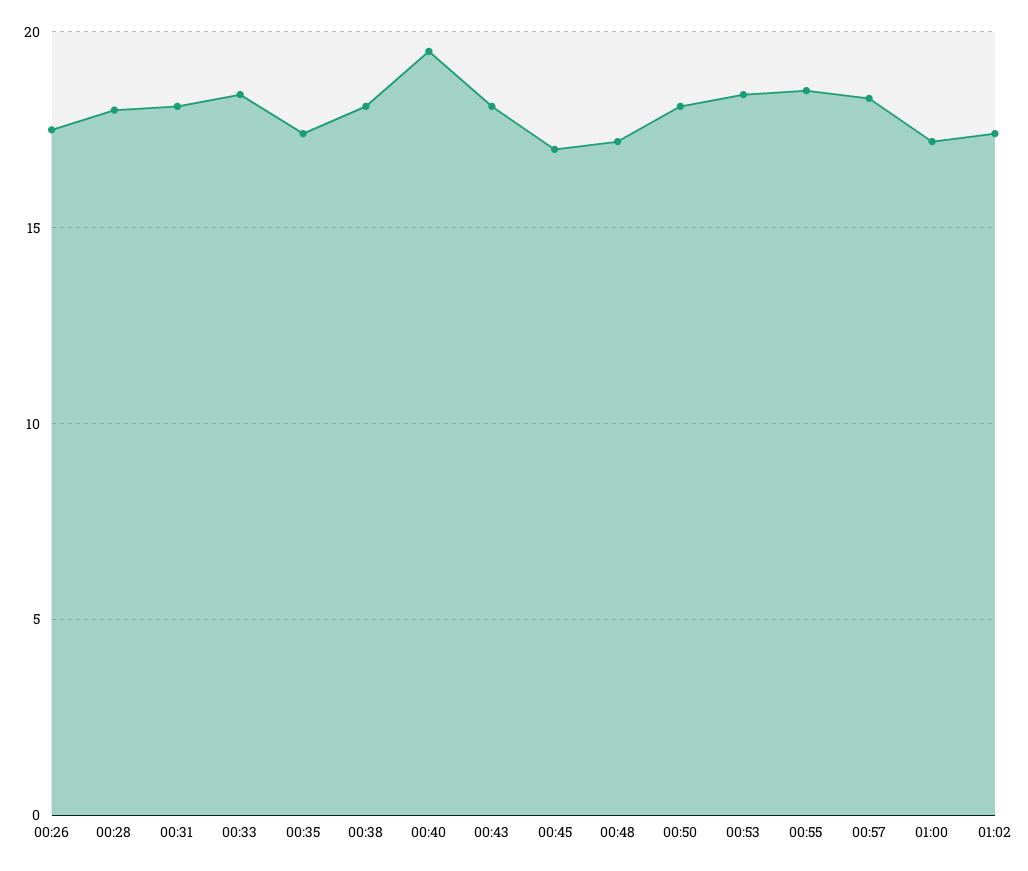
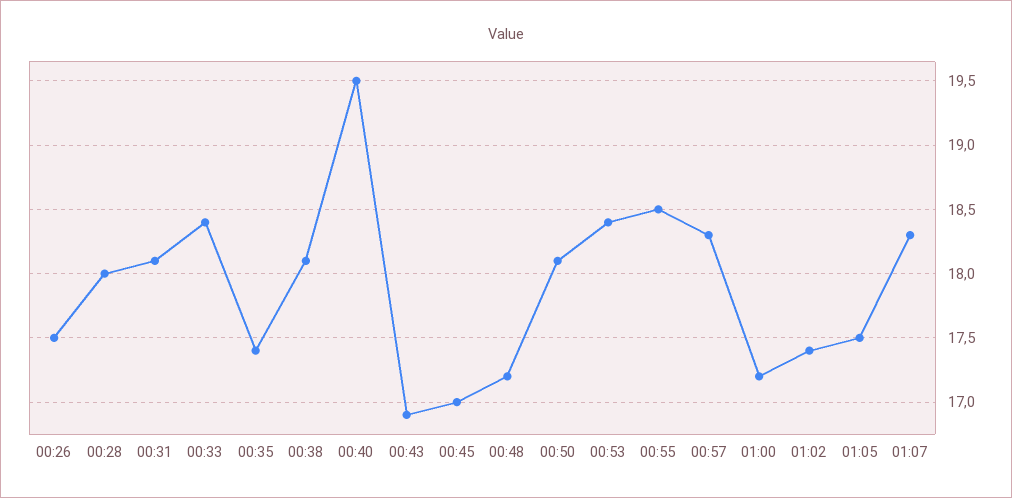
00:43: 18 -> 16.9
01:05: none -> 17.5
01:07: none -> 18.3

